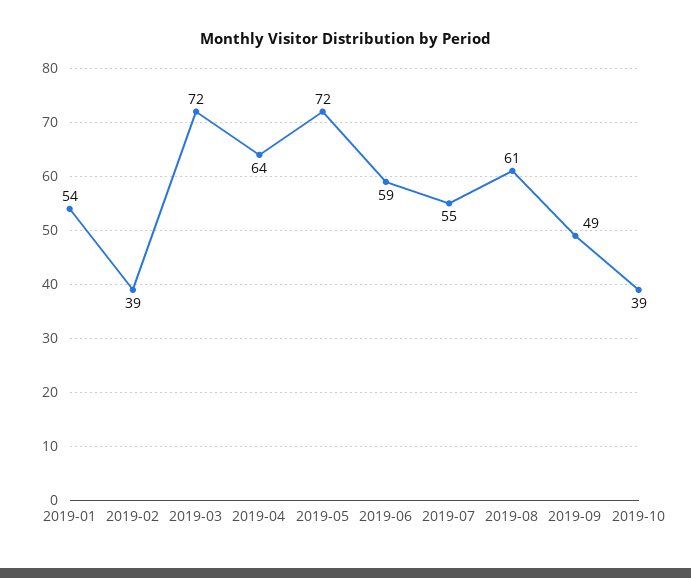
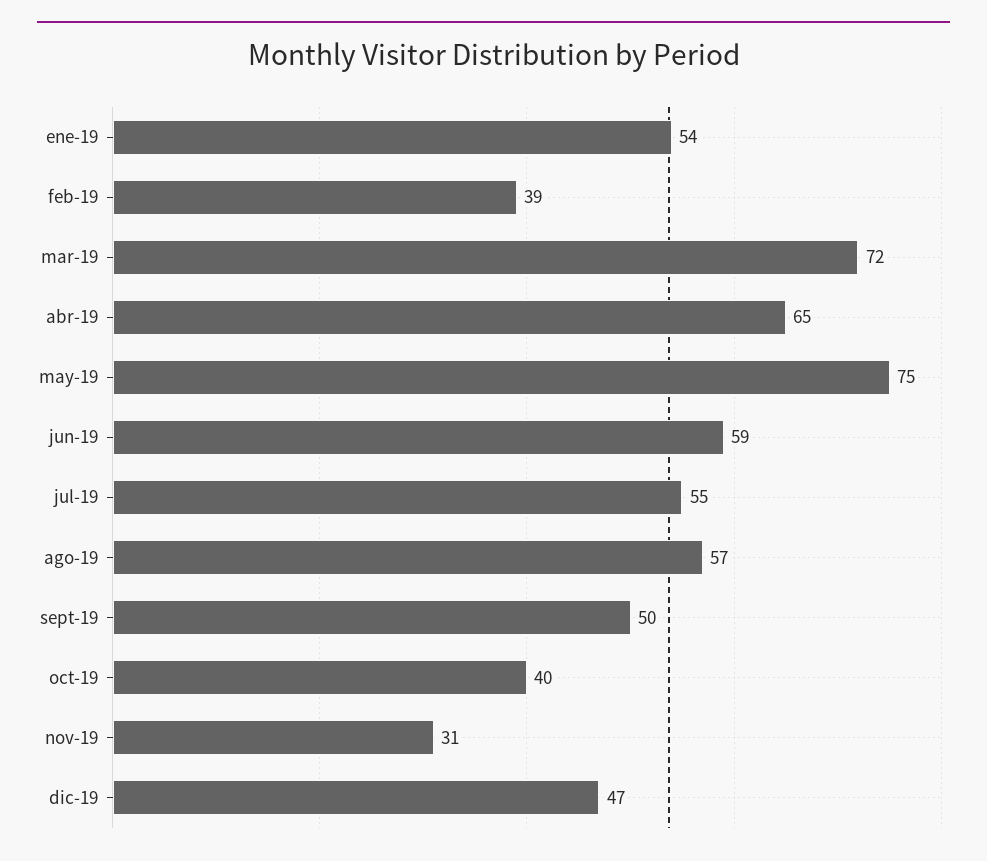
2019-04: 64 -> 65
2019-05: 72 -> 75
2019-08: 61 -> 57
2019-09: 49 -> 50
2019-10: 39 -> 40
nov-19: none -> 31
dic-19: none -> 47

